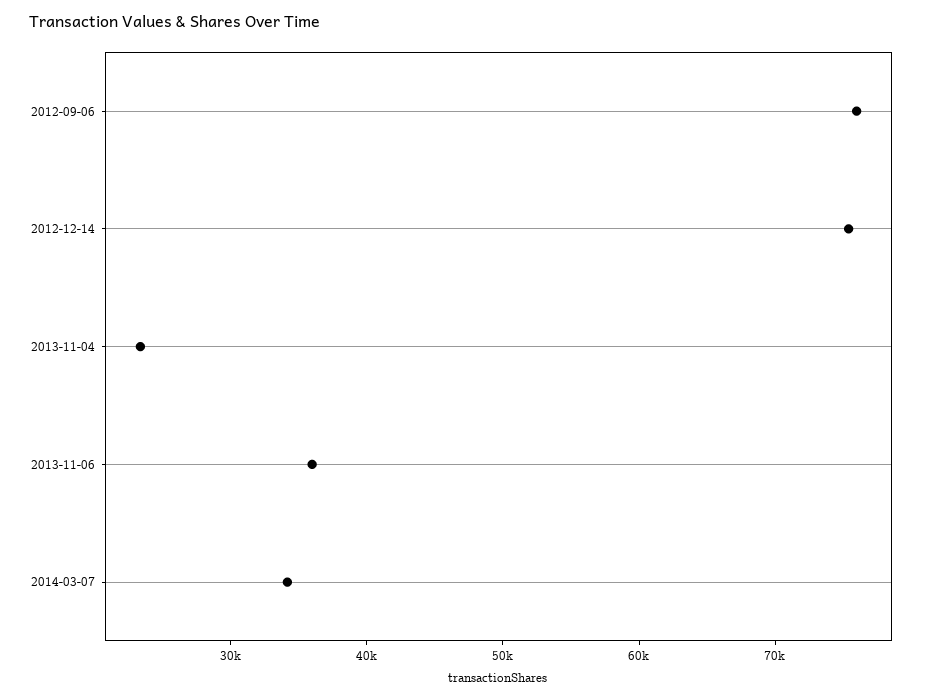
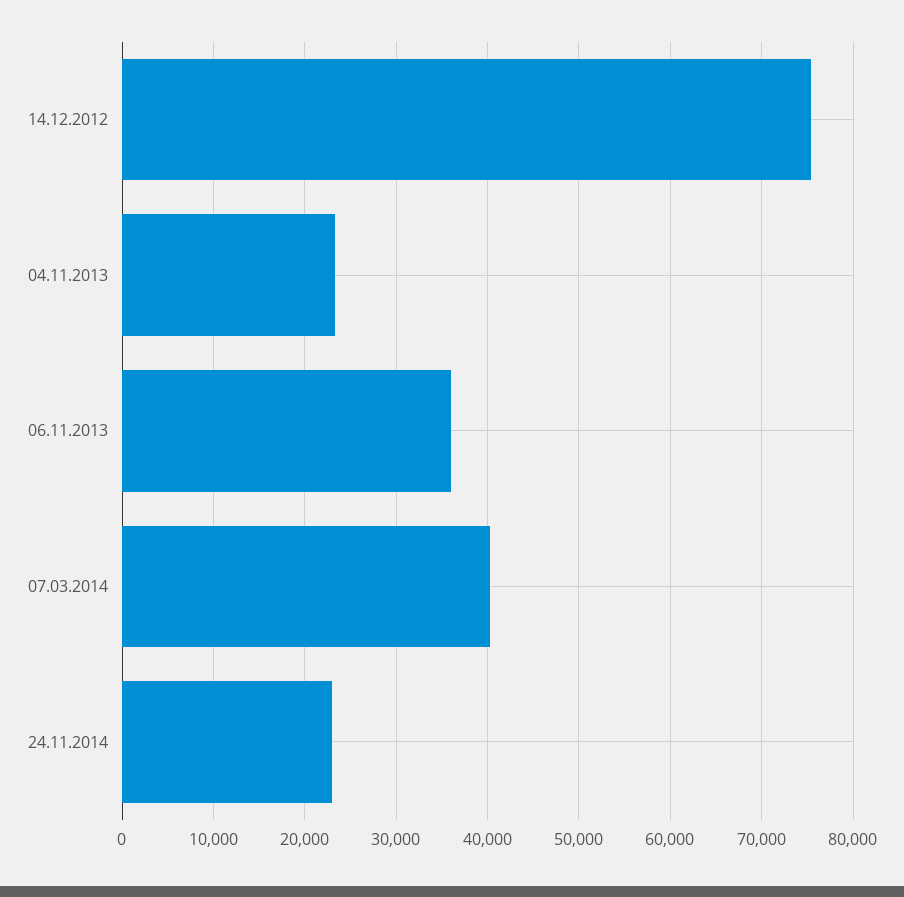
2012-09-06: 76000 -> none
2014-03-07: 34000 -> 40000
24.11.2014: none -> 23000

